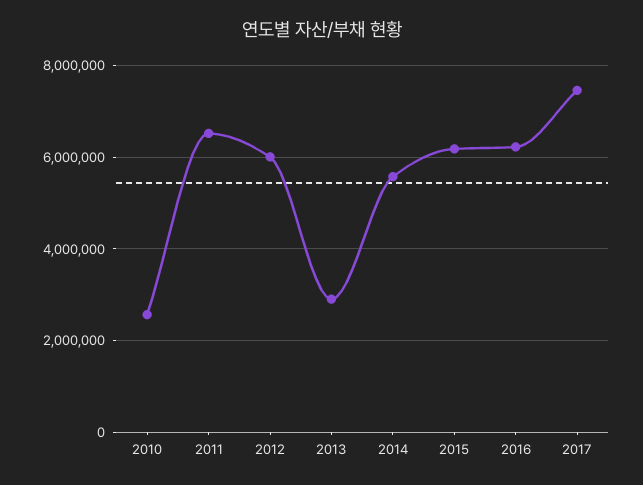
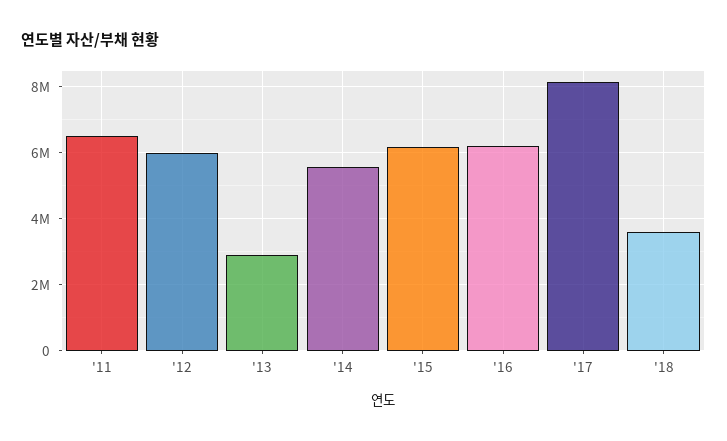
2010: 2600000 -> none
2017: 7400000 -> 8200000
'18: none -> 3600000

